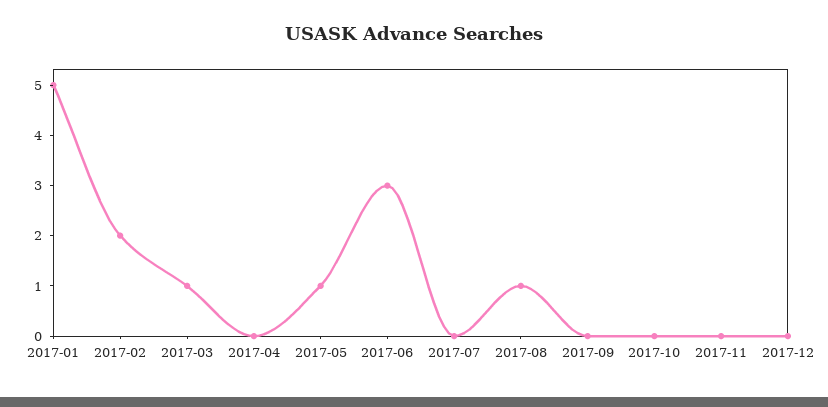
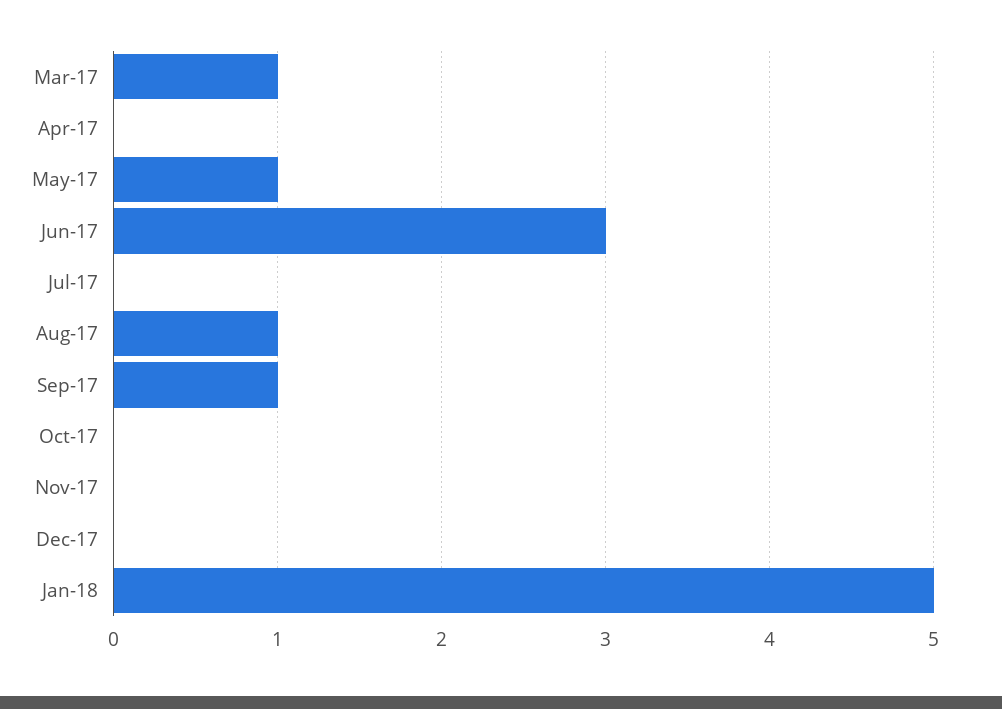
2017-01: 5 -> none
2017-02: 2 -> none
2017-09: 0 -> 1
Jan-18: none -> 5

